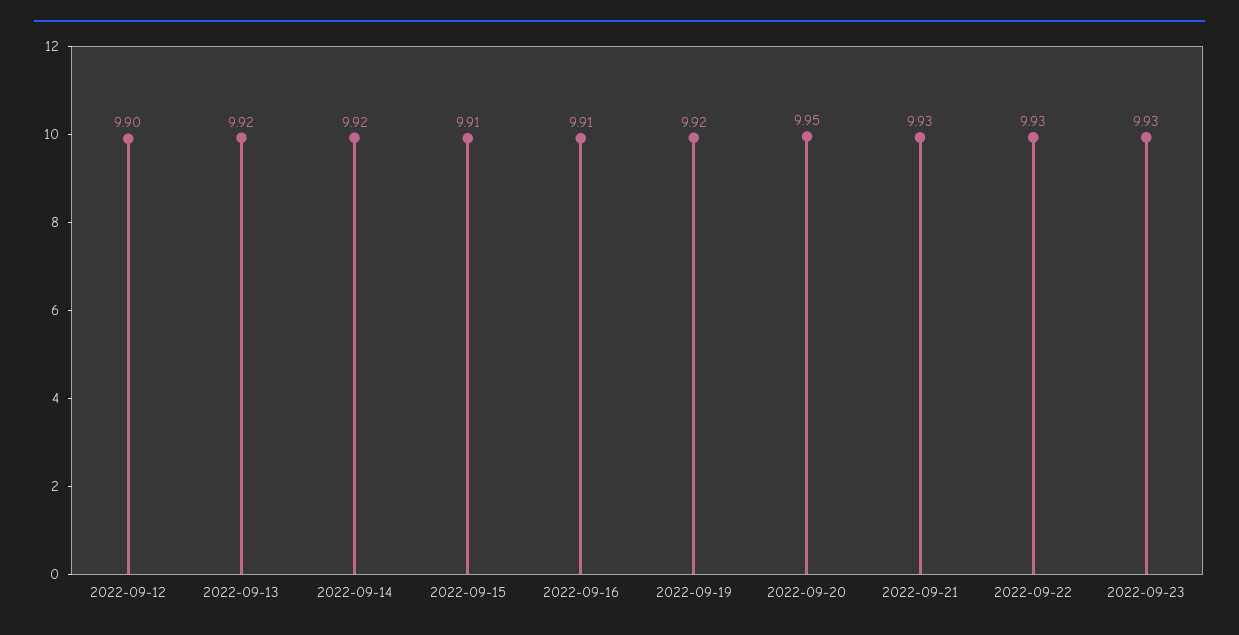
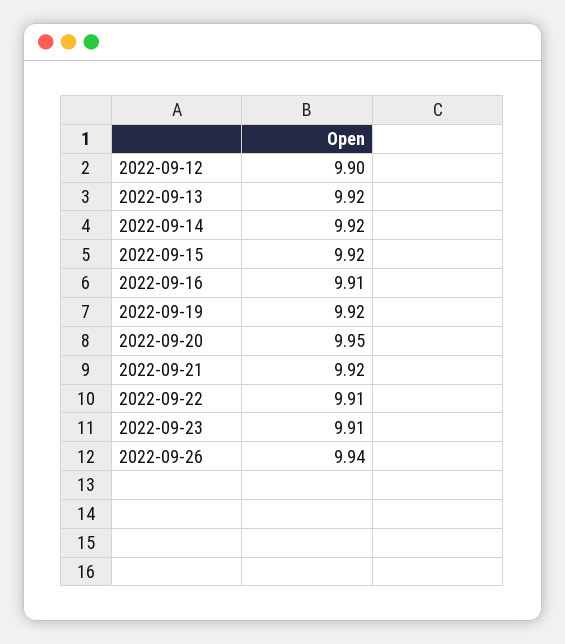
2022-09-15: 9.91 -> 9.92
2022-09-21: 9.93 -> 9.92
2022-09-22: 9.93 -> 9.91
2022-09-23: 9.93 -> 9.91
2022-09-26: none -> 9.94

